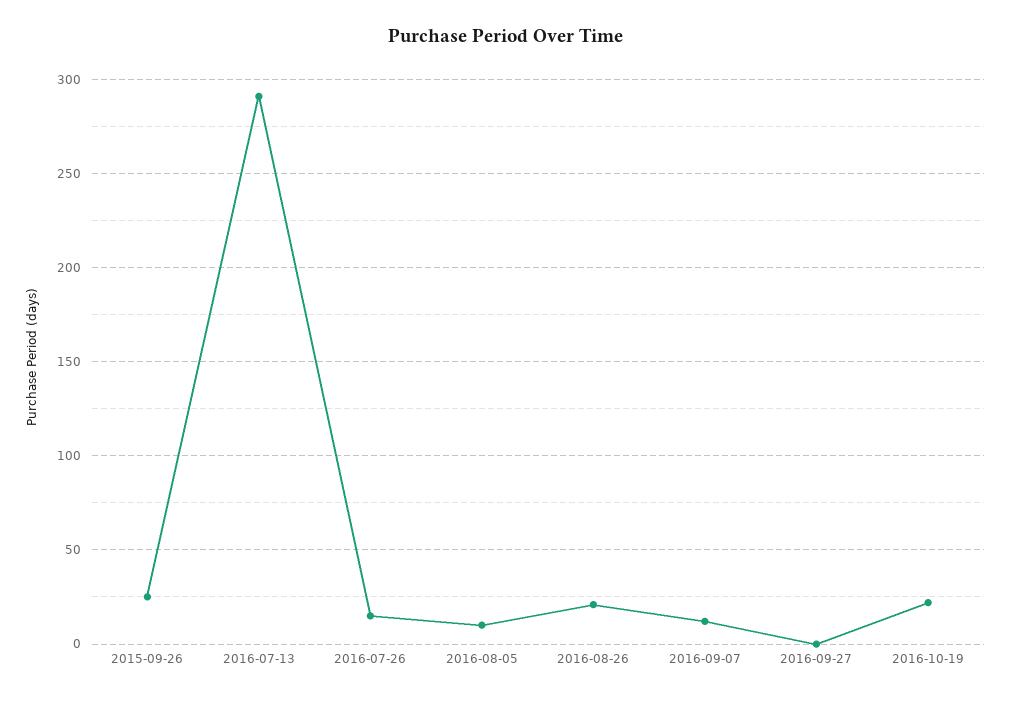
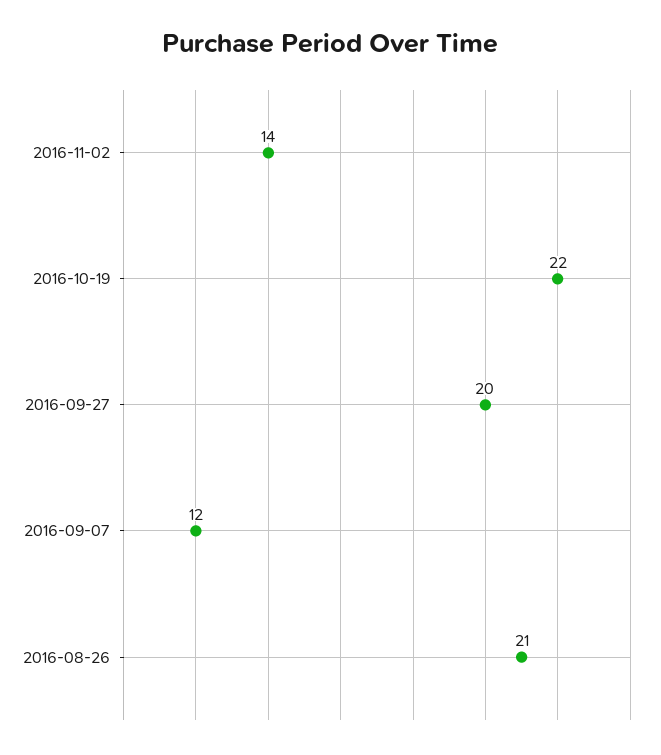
2015-09-26: 25 -> none
2016-07-13: 290 -> none
2016-07-26: 15 -> none
2016-08-05: 10 -> none
2016-09-27: 0 -> 20
2016-11-02: none -> 14

